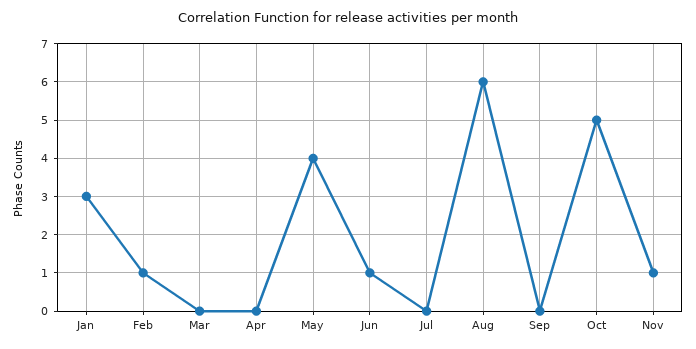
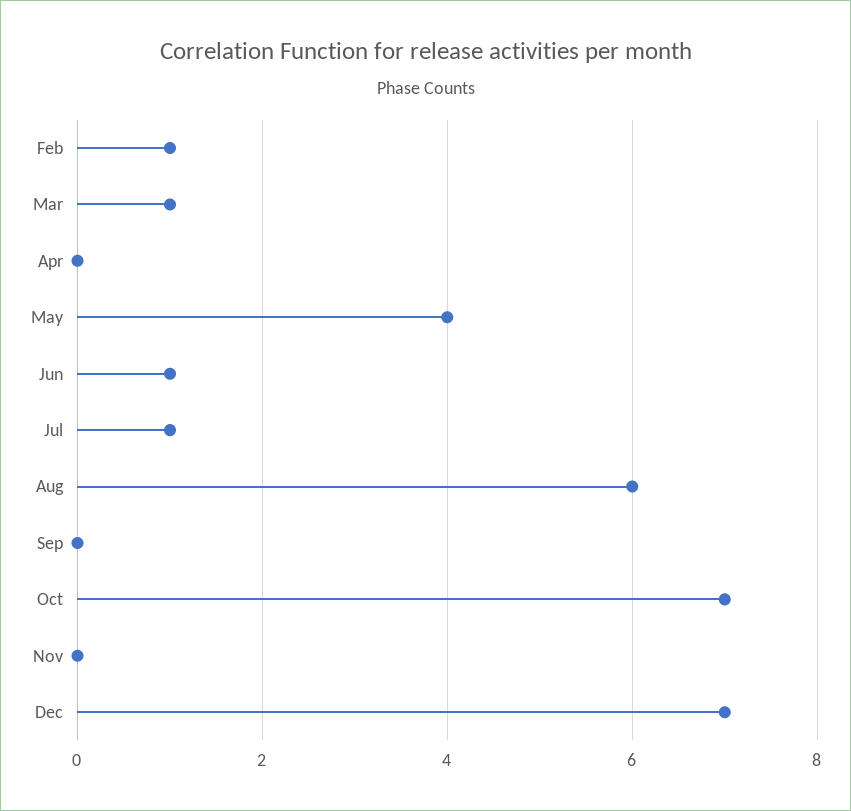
Jan: 3 -> none
Mar: 0 -> 1
Jul: 0 -> 1
Oct: 5 -> 7
Nov: 1 -> 0
Dec: none -> 7

